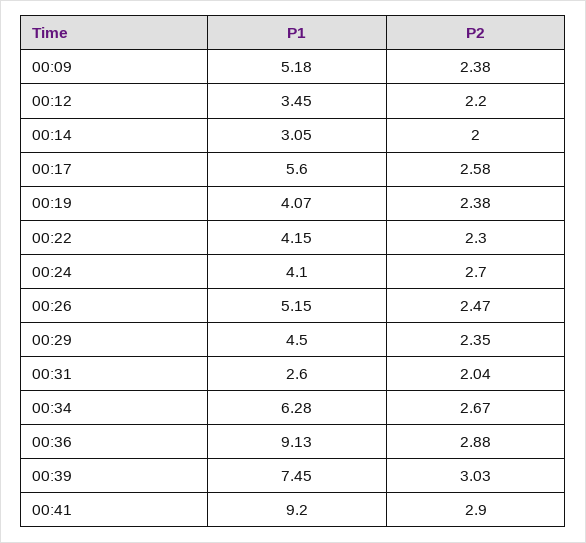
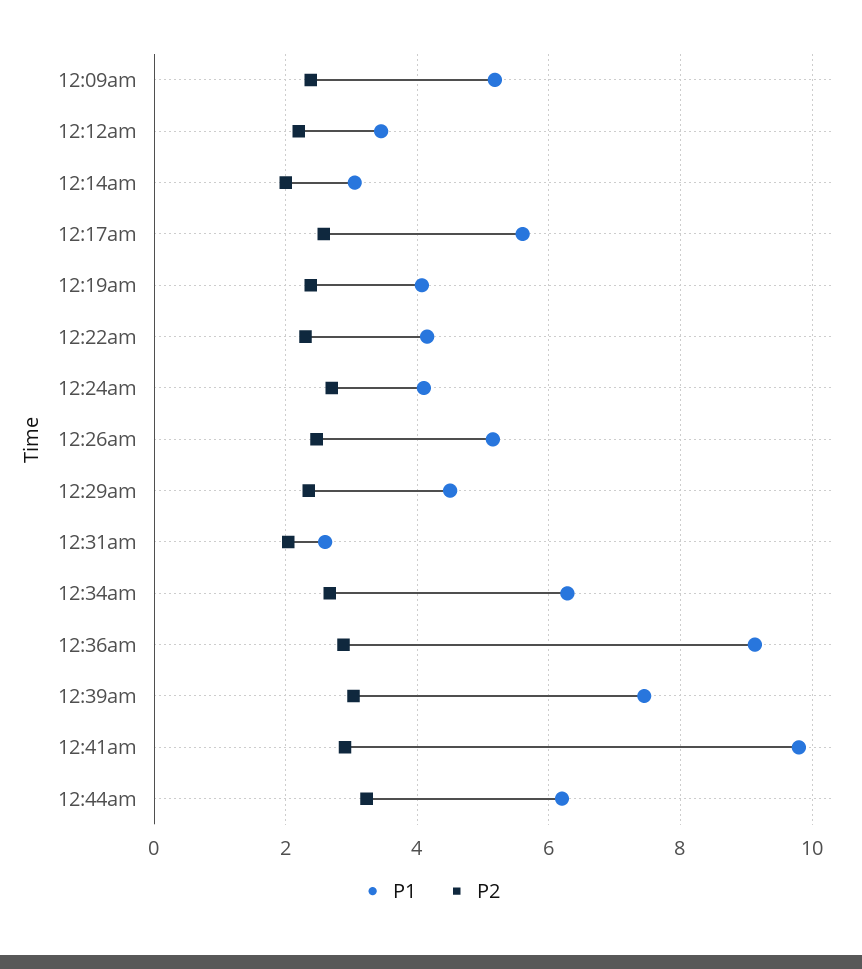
P1, 00:41: 9.2 -> 9.8
P1, 12:44am: none -> 6.2
P2, 12:44am: none -> 3.2

